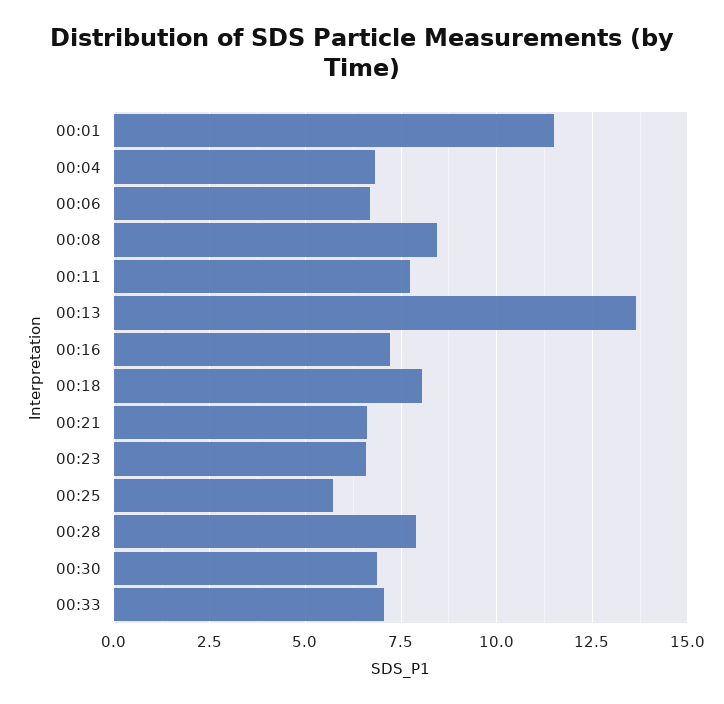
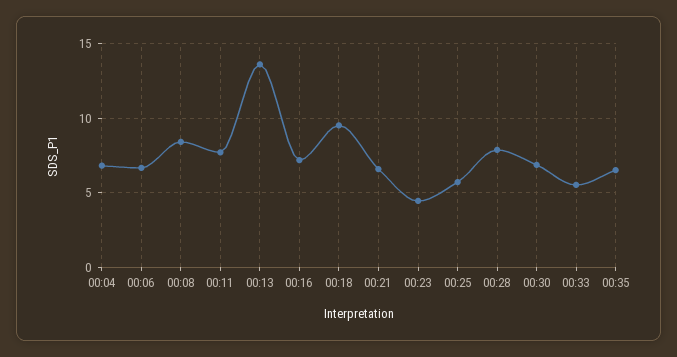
00:01: 11.5 -> none
00:18: 8 -> 9.5
00:23: 6.5 -> 4.5
00:33: 7 -> 5.5
00:35: none -> 6.5

